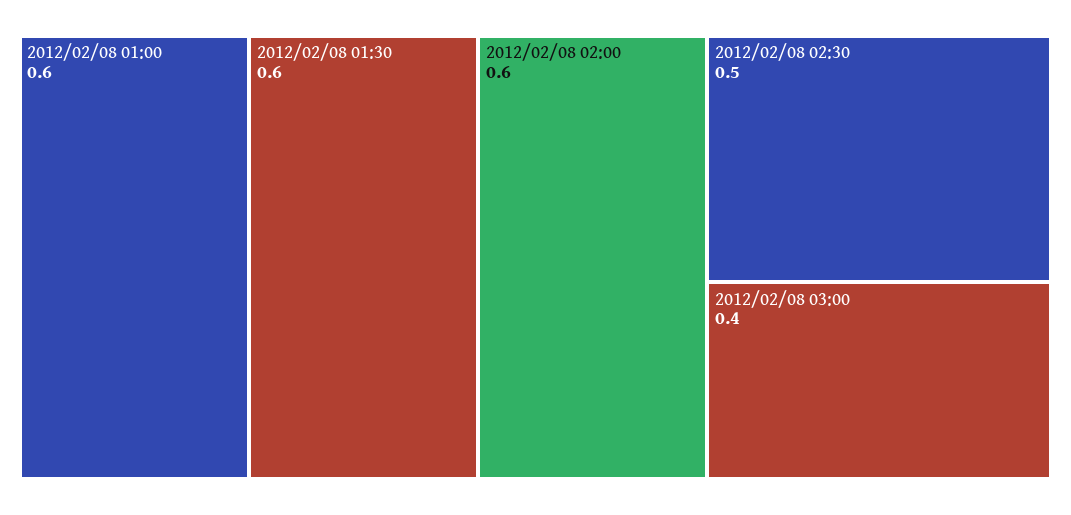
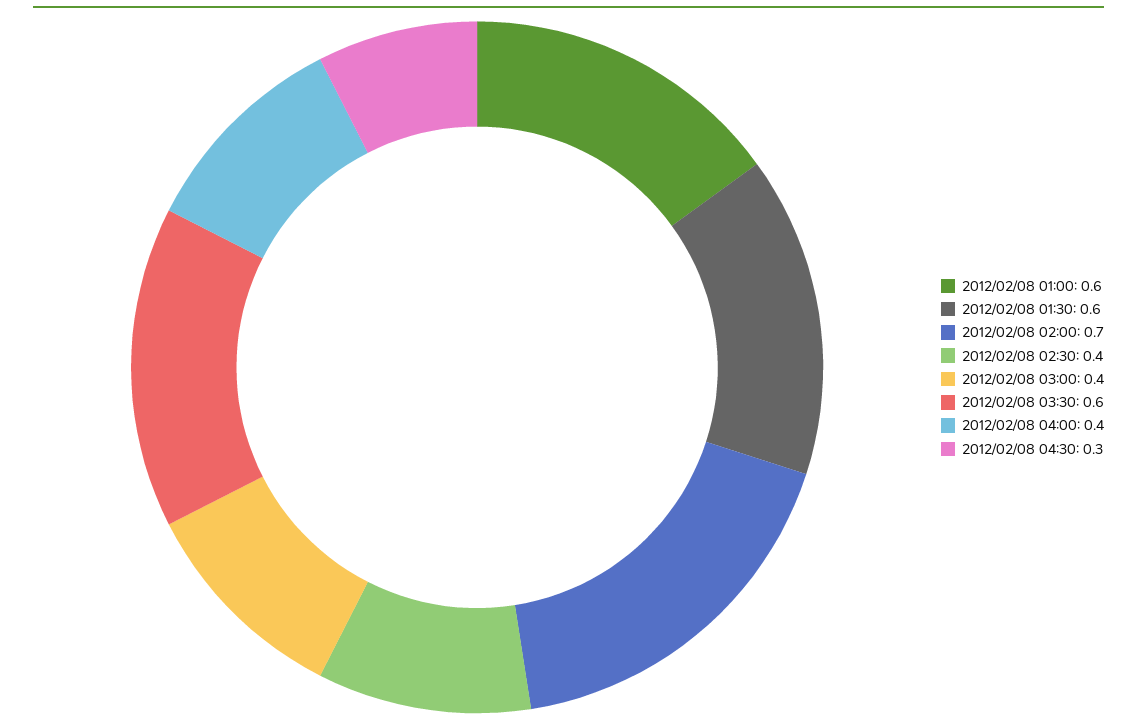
2012/02/08 02:00: 0.6 -> 0.7
2012/02/08 02:30: 0.5 -> 0.4
2012/02/08 03:30: none -> 0.6
2012/02/08 04:00: none -> 0.4
2012/02/08 04:30: none -> 0.3

